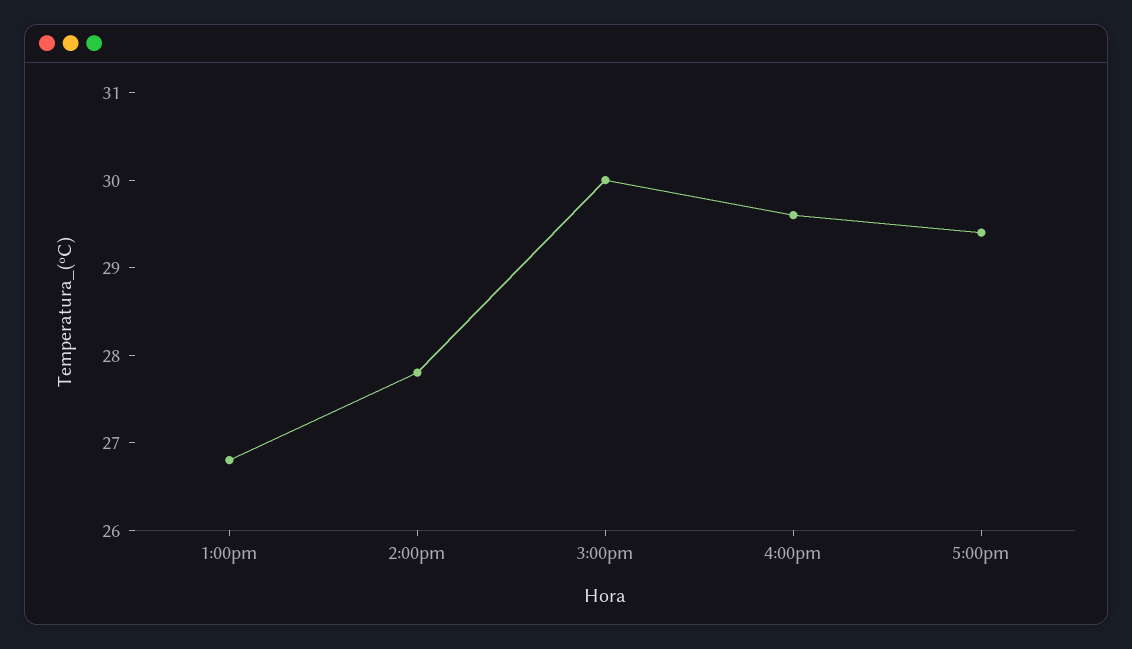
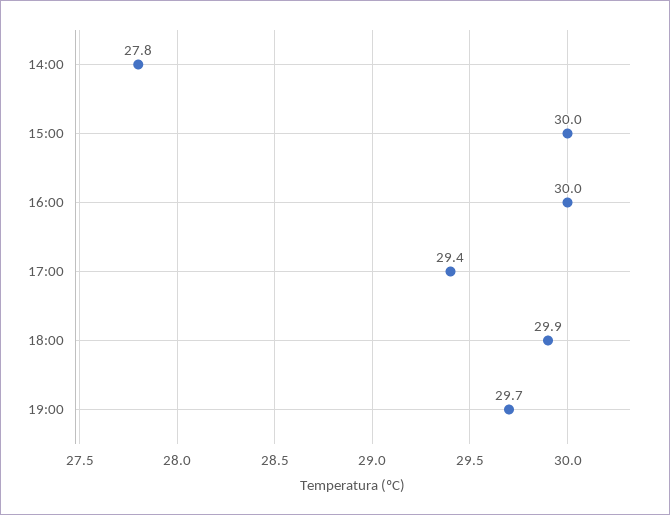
1:00pm: 26.8 -> none
4:00pm: 29.6 -> 30
18:00: none -> 29.9
19:00: none -> 29.7

